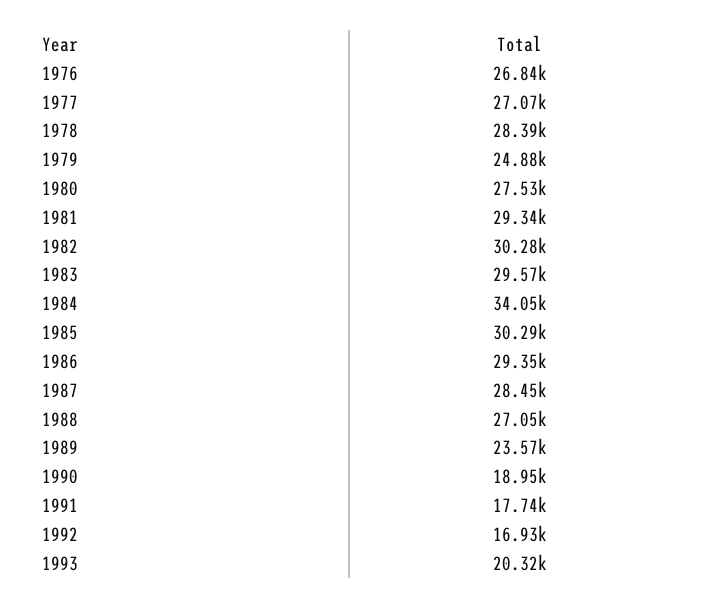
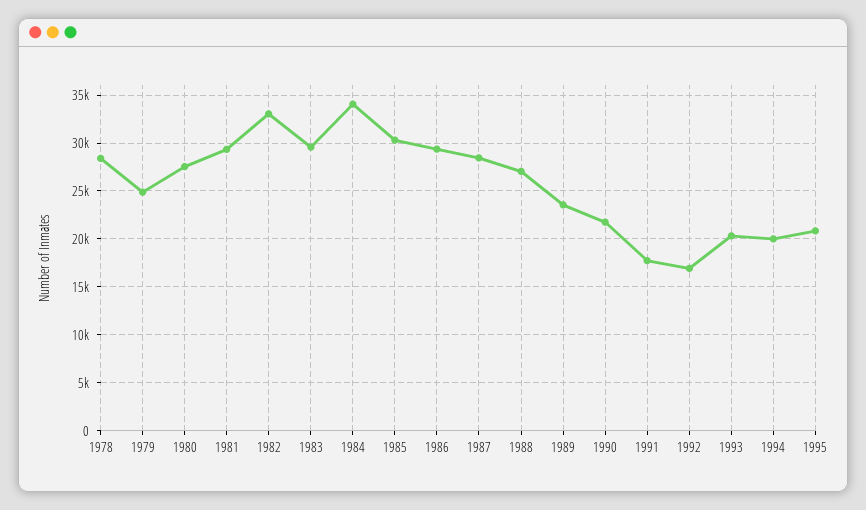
1976: 26840 -> none
1977: 27070 -> none
1982: 30280 -> 33000
1990: 18950 -> 22000
1994: none -> 20000
1995: none -> 21000

